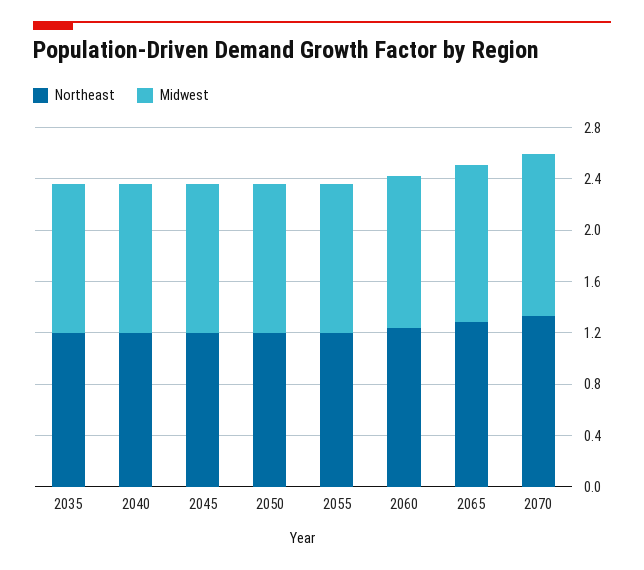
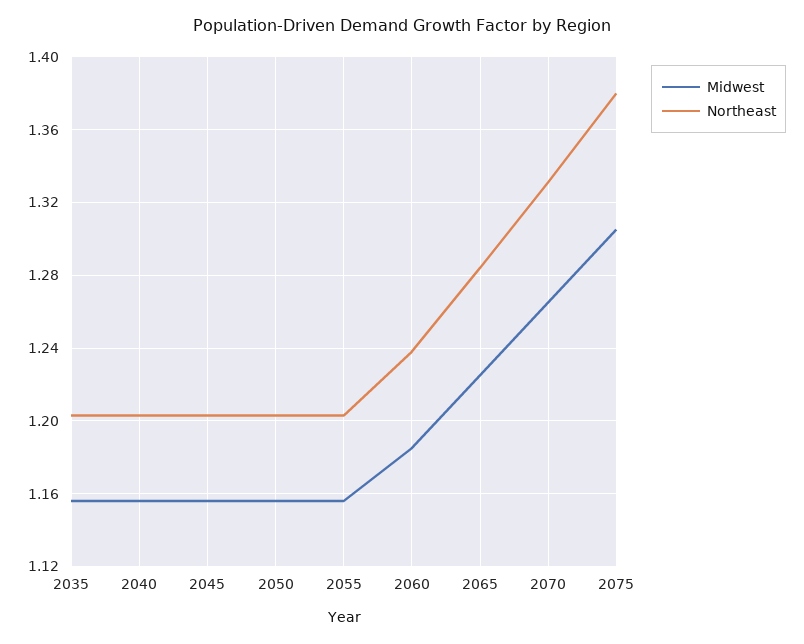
Midwest, 2075: none -> 1.305
Northeast, 2075: none -> 1.38

